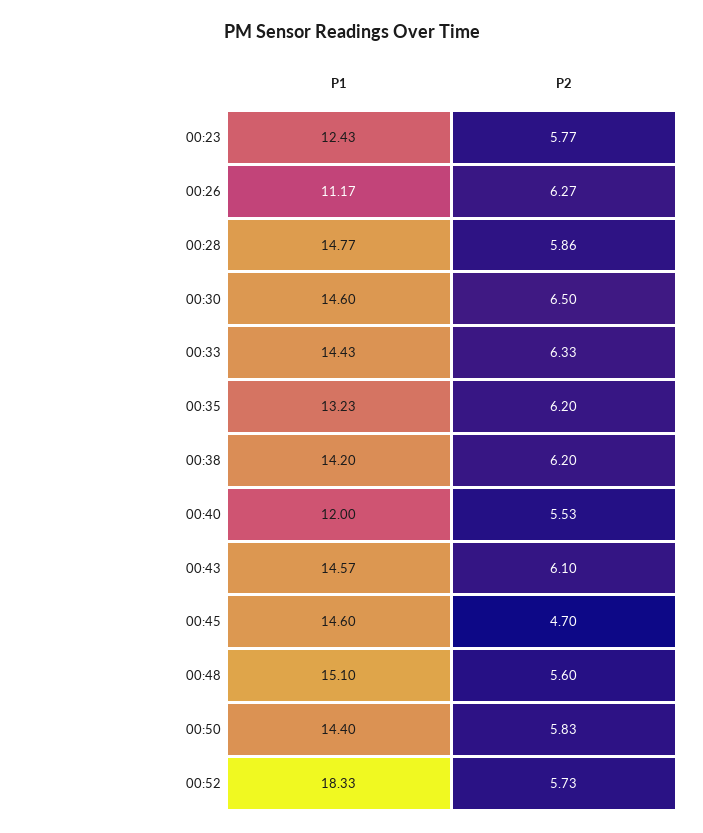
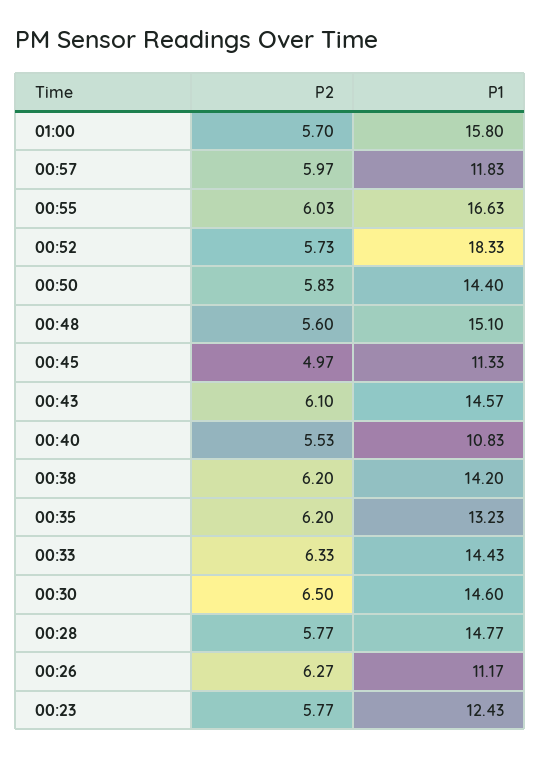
P2, 00:28: 5.86 -> 5.77
P1, 00:40: 12 -> 10.83
P1, 00:45: 14.6 -> 11.33
P2, 00:45: 4.7 -> 4.97
P2, 01:00: none -> 5.7
P1, 01:00: none -> 15.8
P2, 00:57: none -> 5.97
P1, 00:57: none -> 11.83
P2, 00:55: none -> 6.03
P1, 00:55: none -> 16.63

